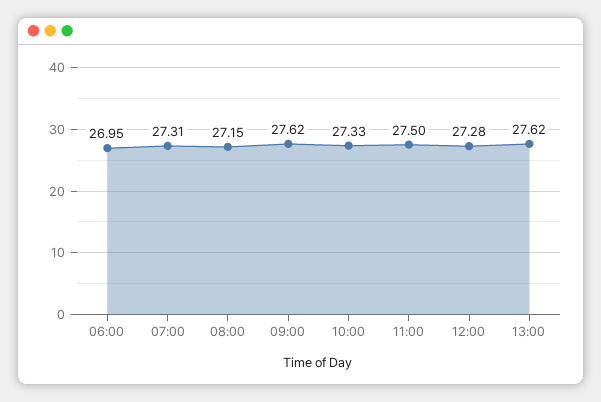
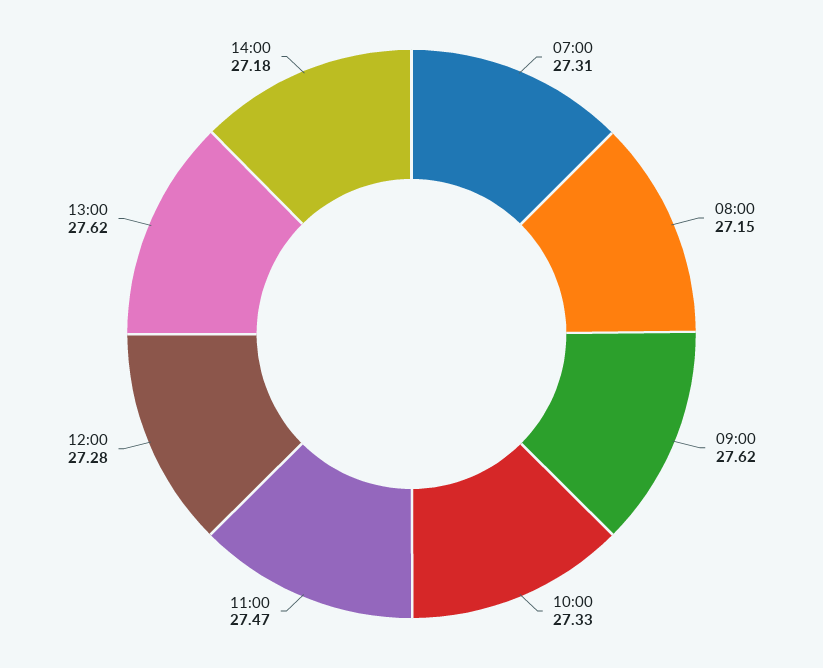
06:00: 26.95 -> none
11:00: 27.5 -> 27.47
14:00: none -> 27.18

